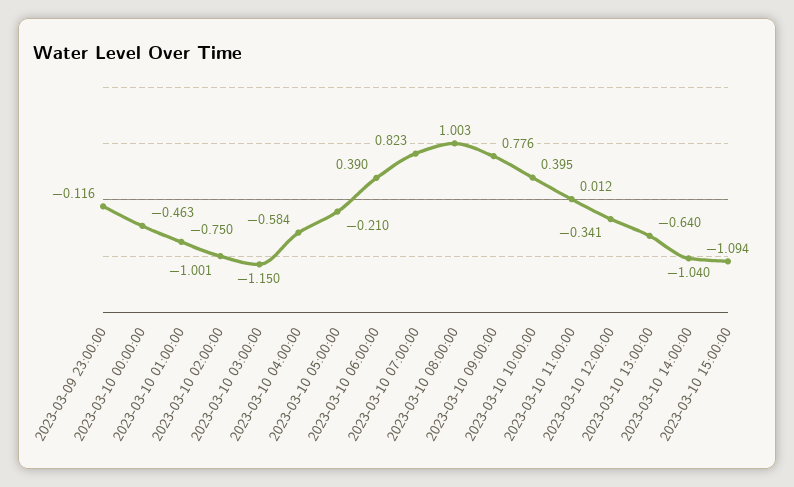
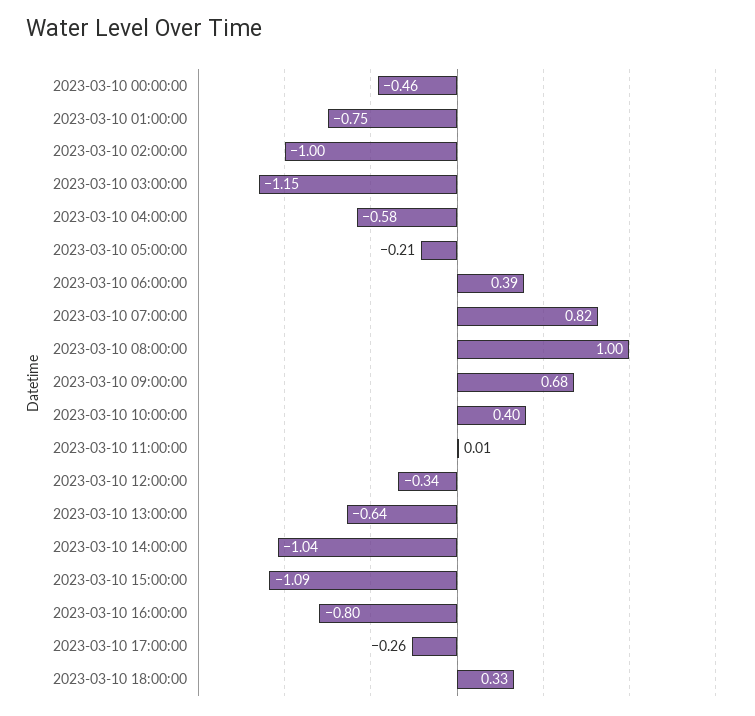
2023-03-09 23:00:00: -0.116 -> none
2023-03-10 09:00:00: 0.776 -> 0.68
2023-03-10 16:00:00: none -> -0.8
2023-03-10 17:00:00: none -> -0.26
2023-03-10 18:00:00: none -> 0.33

